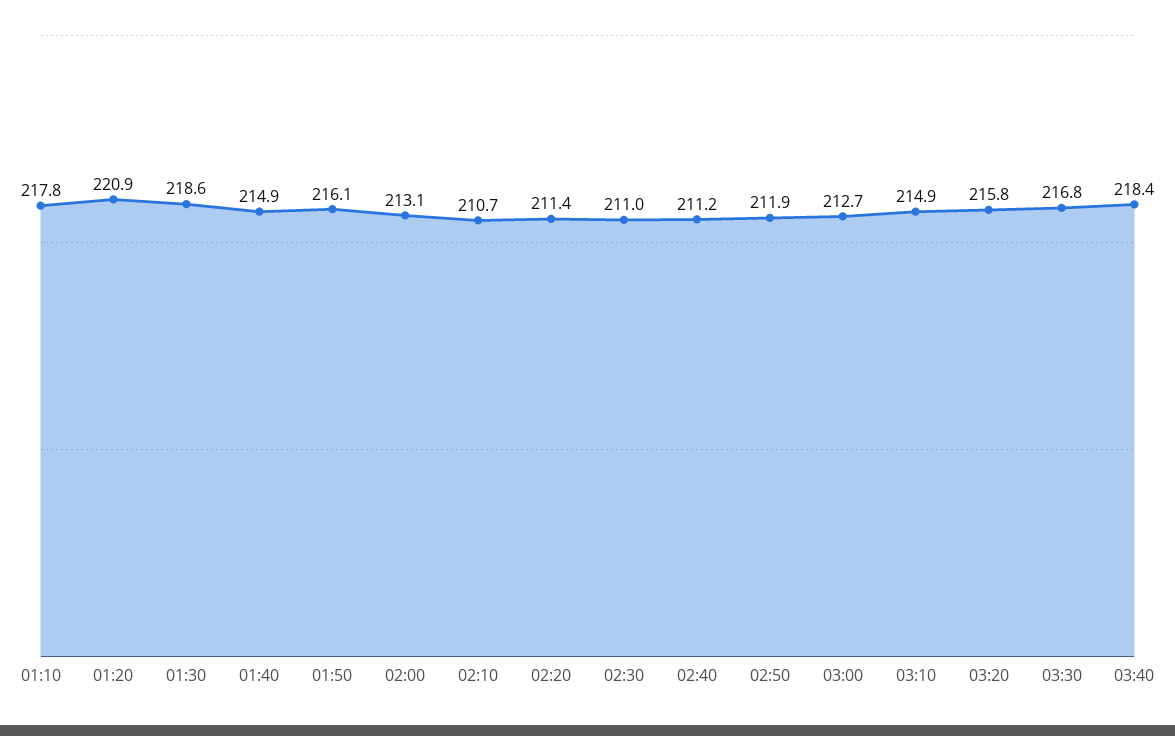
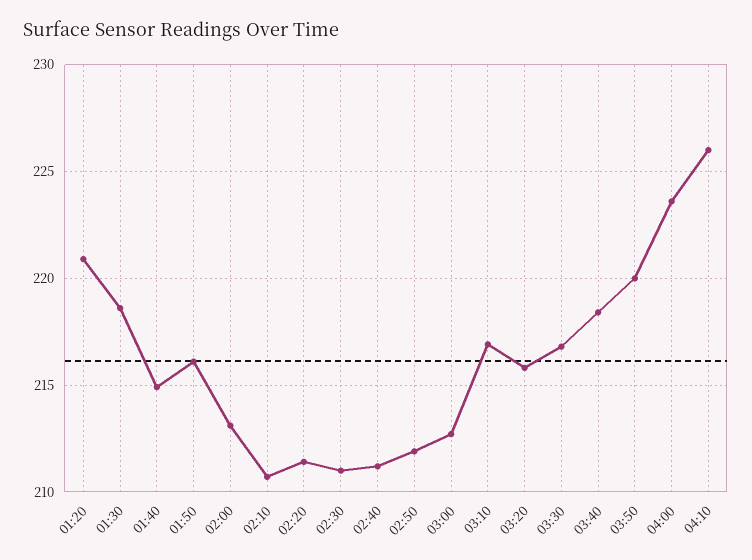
01:10: 217.8 -> none
03:10: 214.9 -> 217
03:50: none -> 220
04:00: none -> 223.5
04:10: none -> 226

